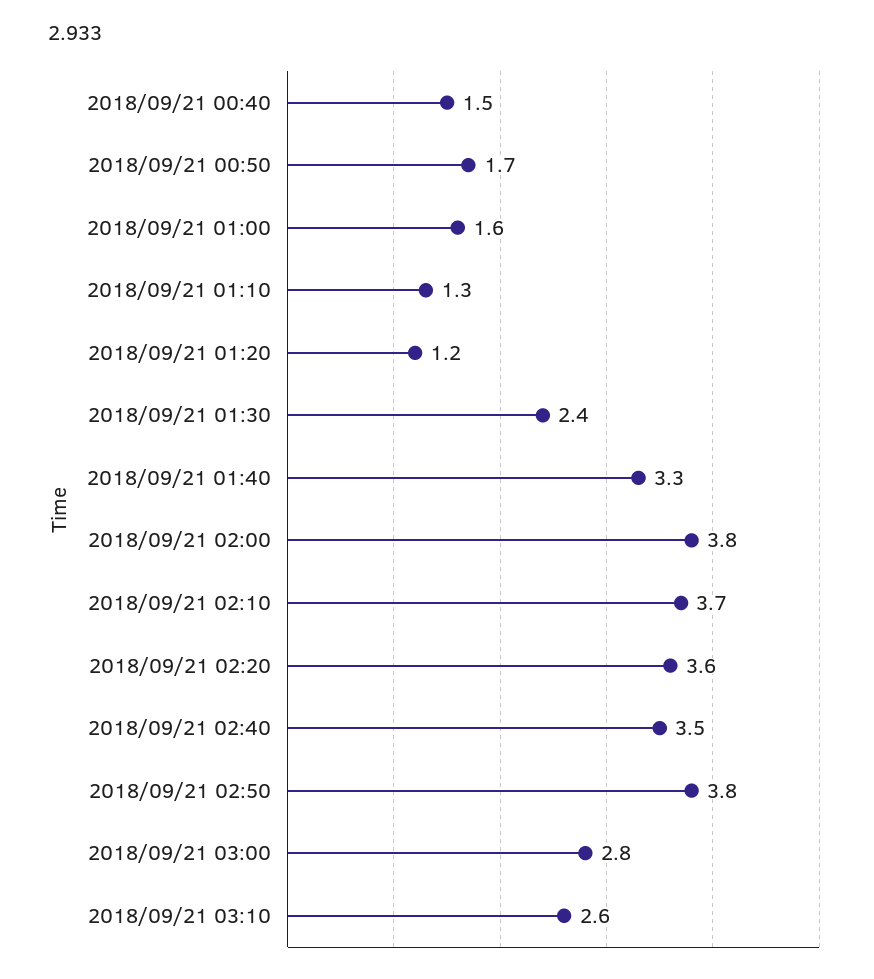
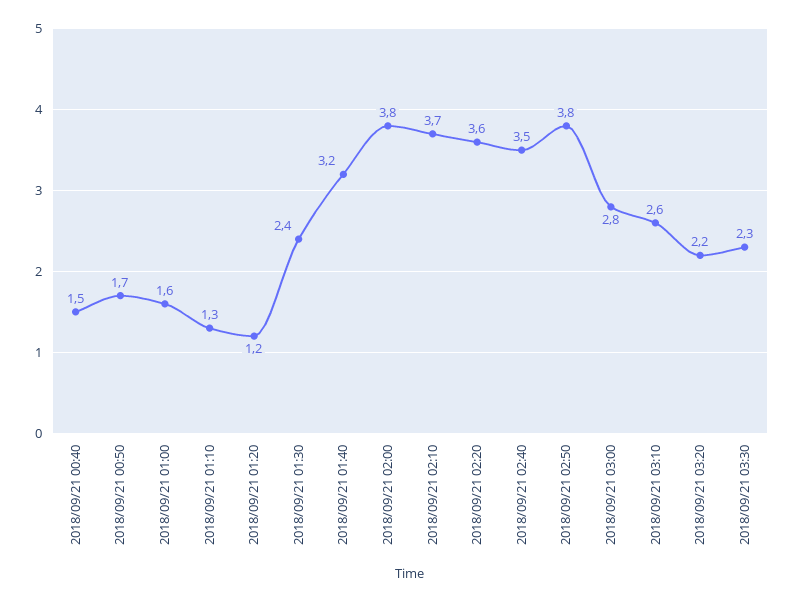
2018/09/21 01:40: 3.3 -> 3.2
2018/09/21 03:20: none -> 2.2
2018/09/21 03:30: none -> 2.3

